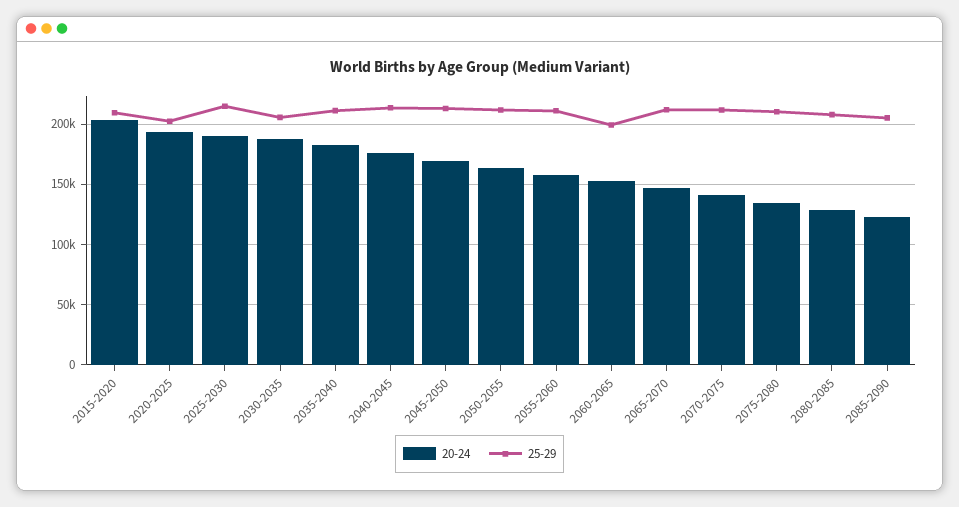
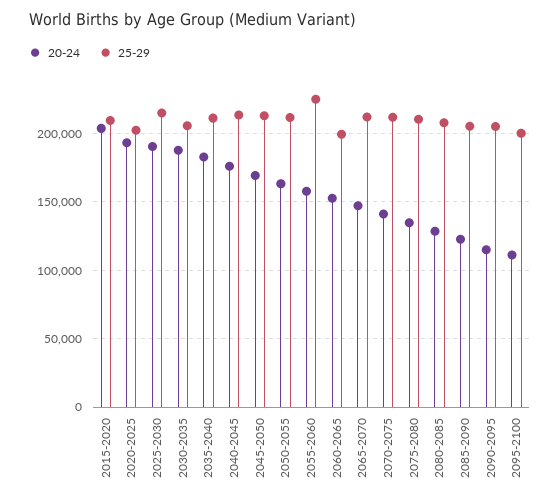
25-29, 2055-2060: 210000 -> 225000
20-24, 2090-2095: none -> 115000
25-29, 2090-2095: none -> 205000
20-24, 2095-2100: none -> 110000
25-29, 2095-2100: none -> 200000

